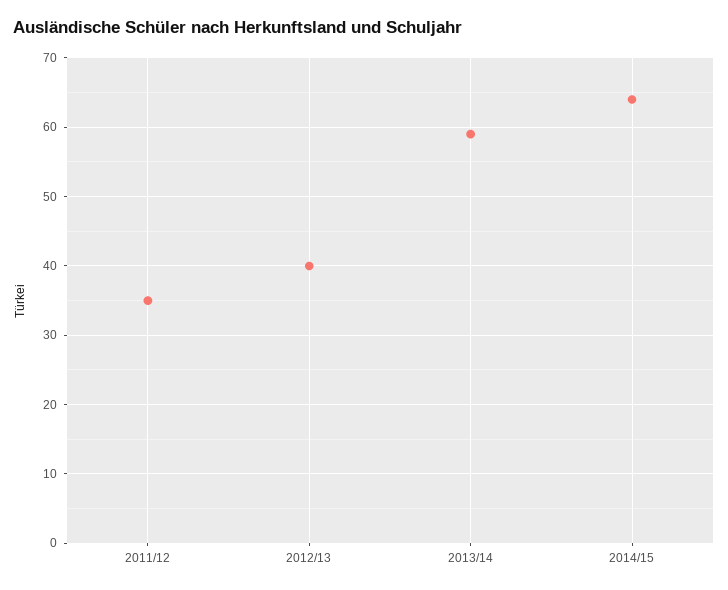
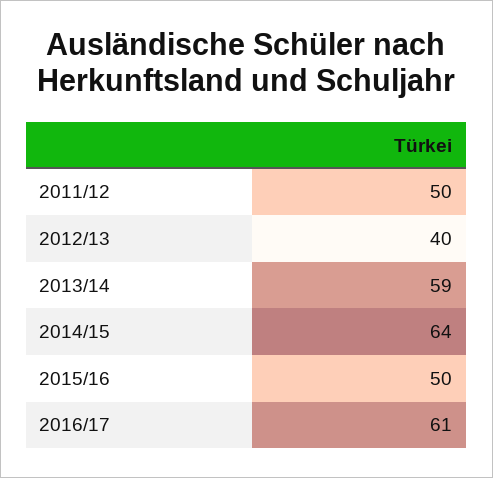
2011/12: 35 -> 50
2015/16: none -> 50
2016/17: none -> 61

